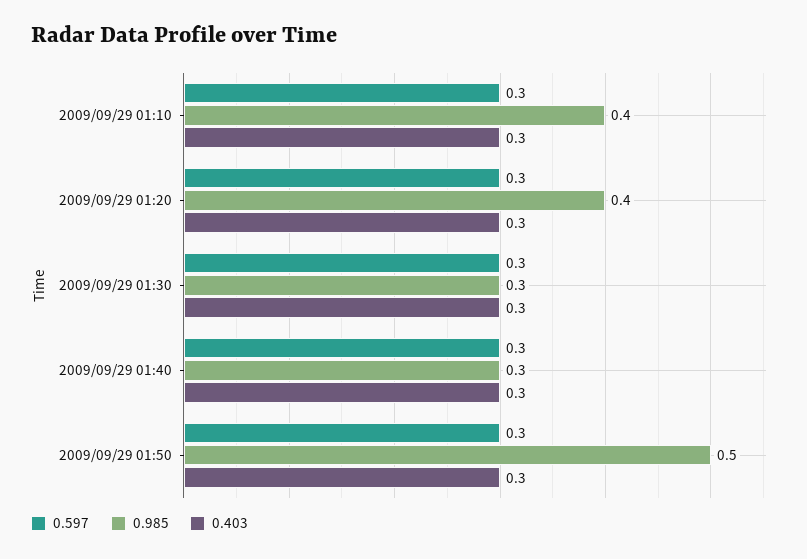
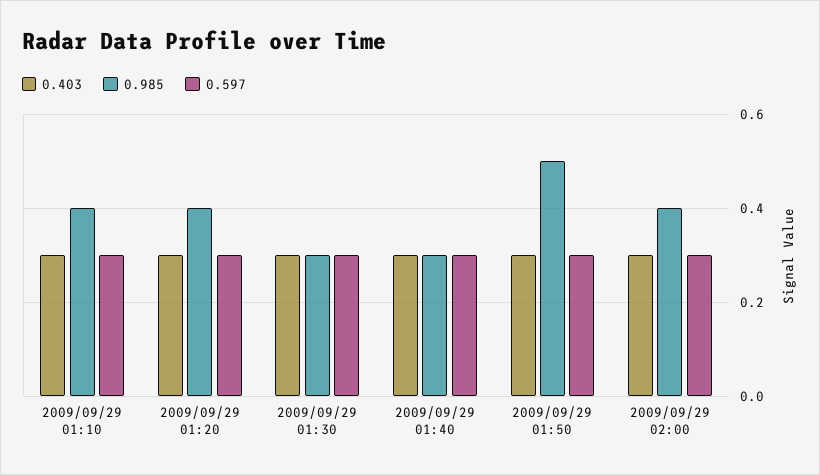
0.403, 2009/09/29 02:00: none -> 0.3
0.985, 2009/09/29 02:00: none -> 0.4
0.597, 2009/09/29 02:00: none -> 0.3

